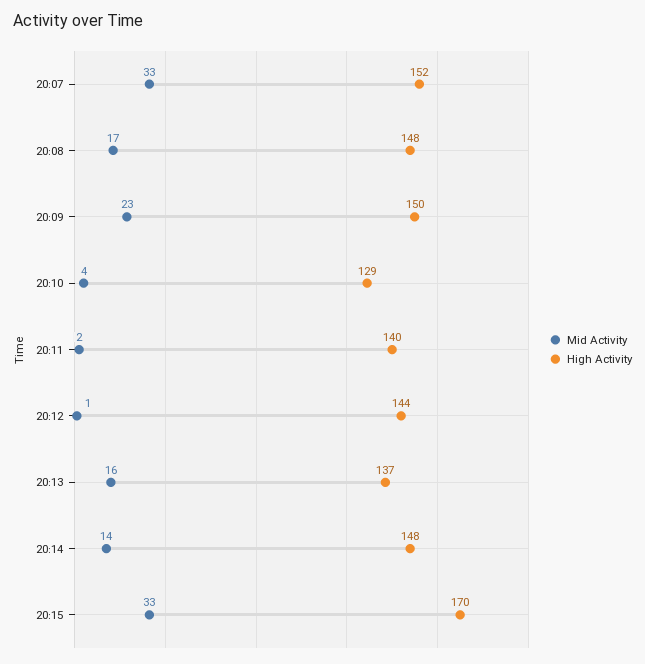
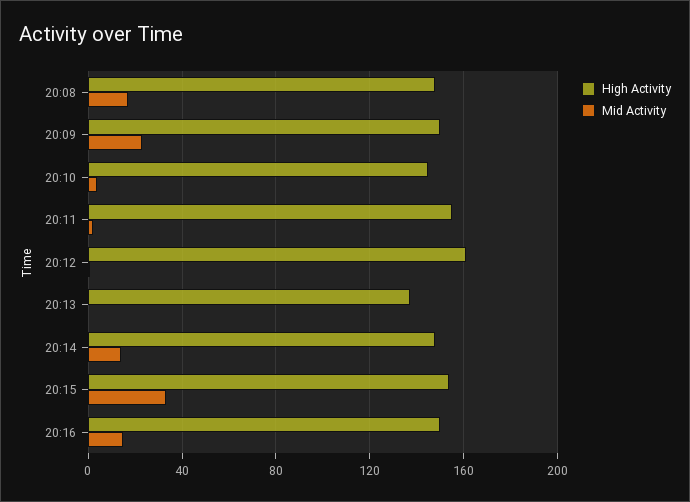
Mid Activity, 20:07: 33 -> none
High Activity, 20:07: 152 -> none
High Activity, 20:10: 129 -> 145
High Activity, 20:11: 140 -> 155
High Activity, 20:12: 144 -> 160
Mid Activity, 20:13: 16 -> 0
High Activity, 20:15: 170 -> 155
High Activity, 20:16: none -> 150
Mid Activity, 20:16: none -> 15

